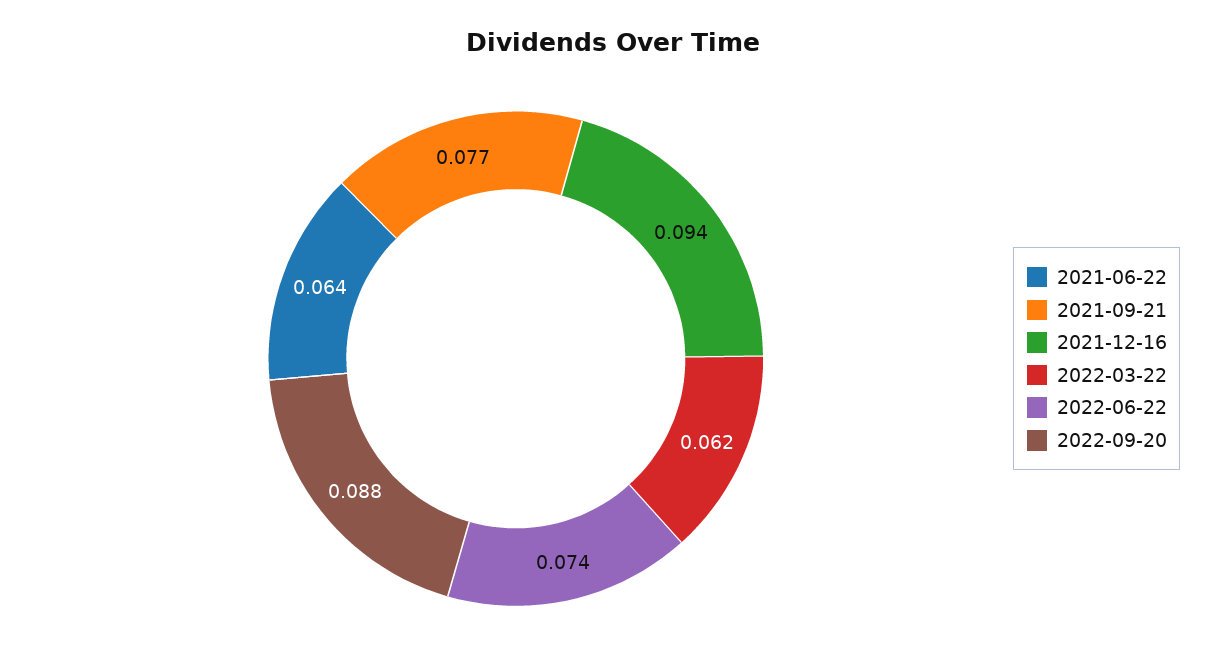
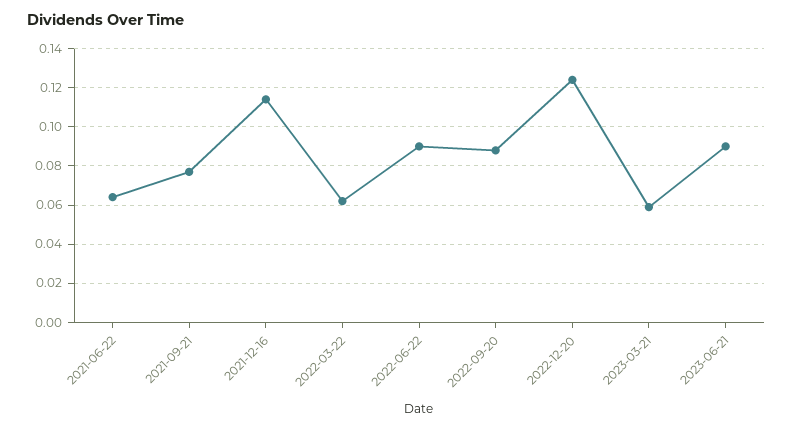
2021-12-16: 0.094 -> 0.115
2022-06-22: 0.074 -> 0.09
2022-12-20: none -> 0.125
2023-03-21: none -> 0.06
2023-06-21: none -> 0.09

